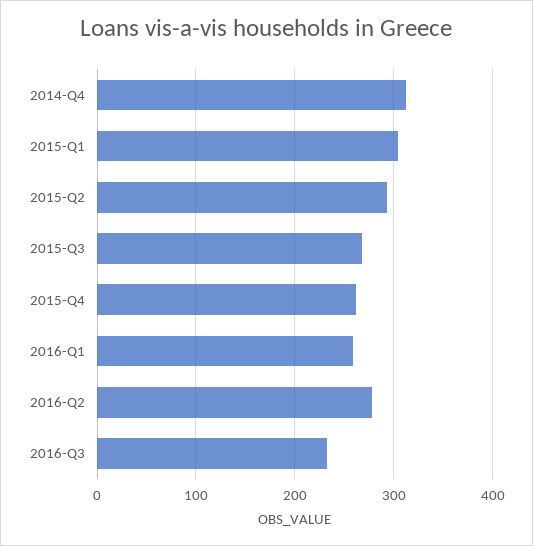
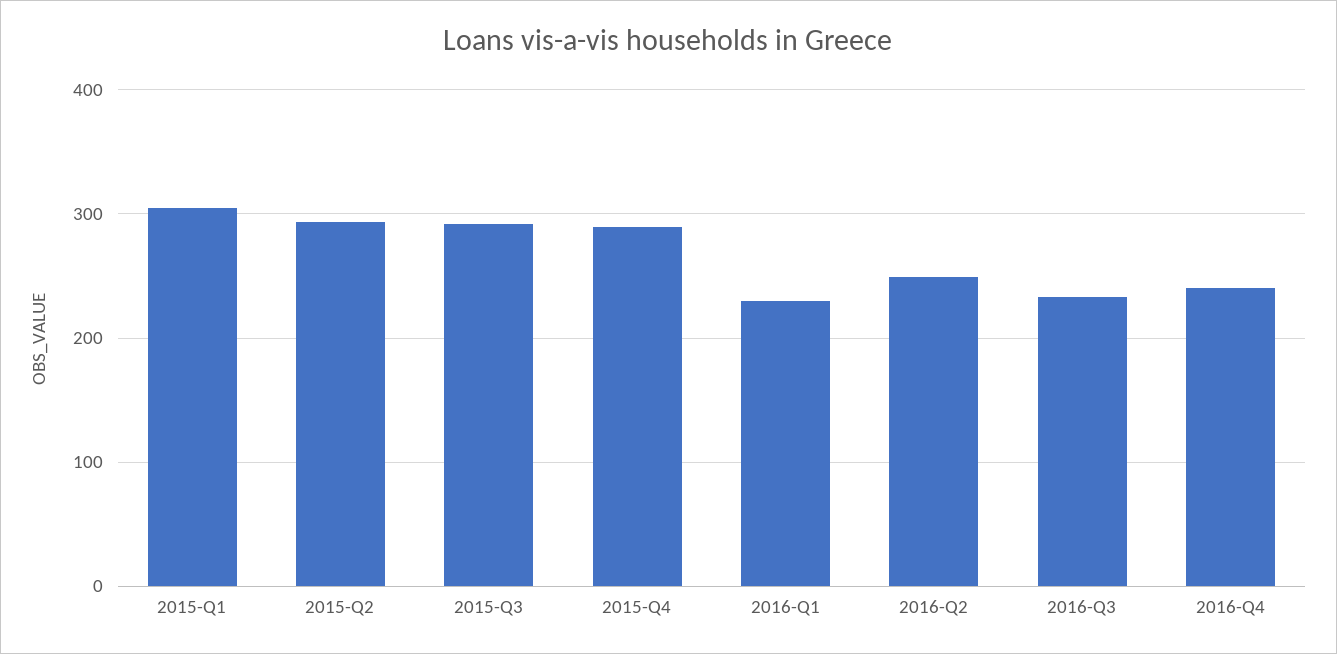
2014-Q4: 310 -> none
2015-Q3: 270 -> 290
2015-Q4: 260 -> 290
2016-Q1: 260 -> 230
2016-Q2: 280 -> 250
2016-Q4: none -> 240

